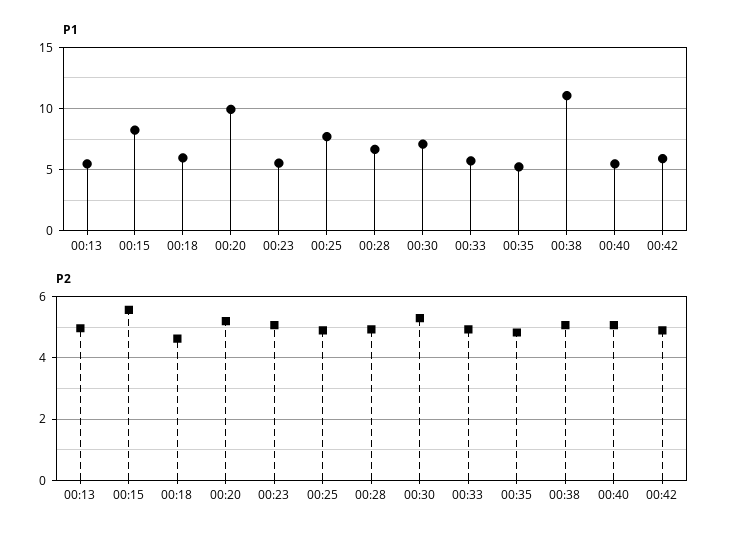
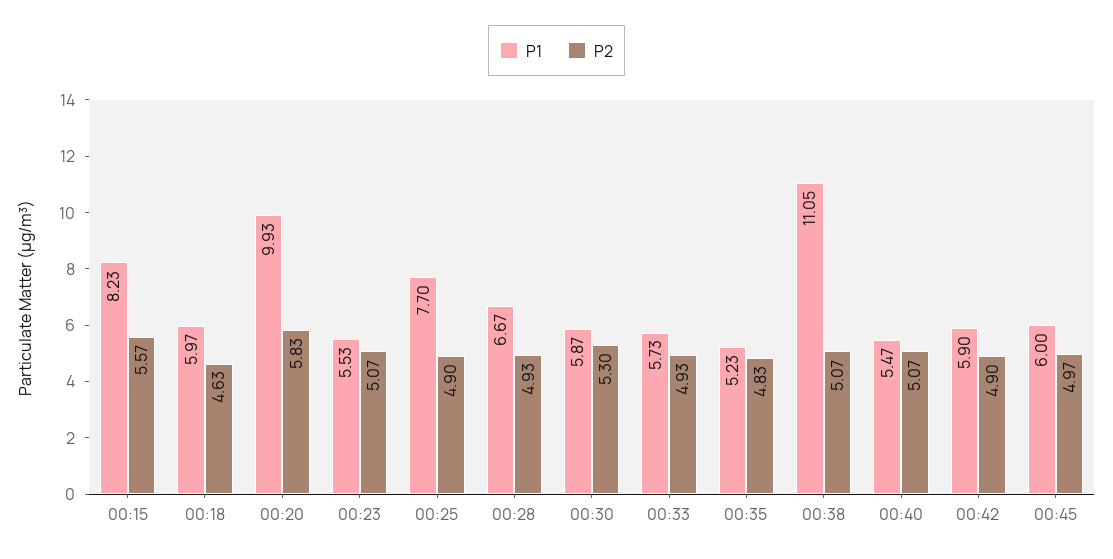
P1, 00:13: 5.5 -> none
P1, 00:30: 7 -> 5.87
P2, 00:13: 5 -> none
P2, 00:20: 5.2 -> 5.83
P1, 00:45: none -> 6
P2, 00:45: none -> 4.97

